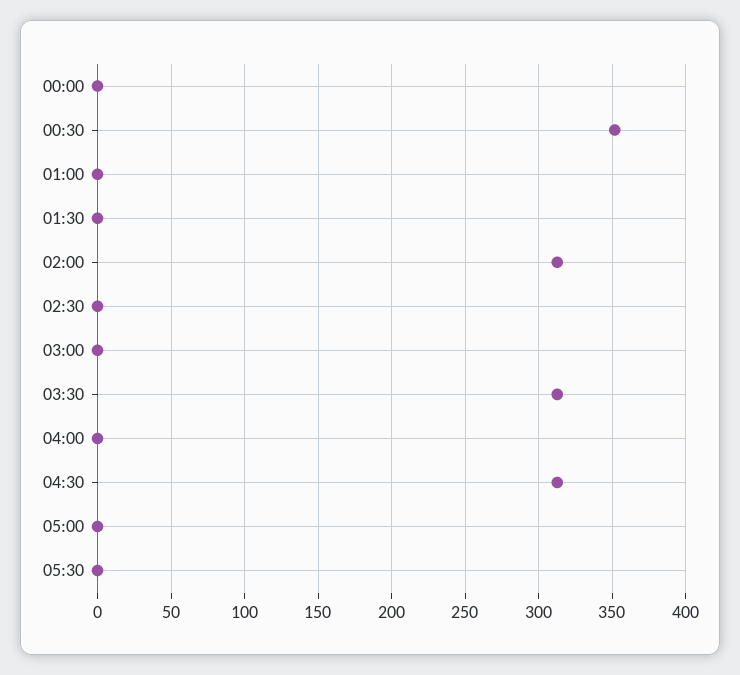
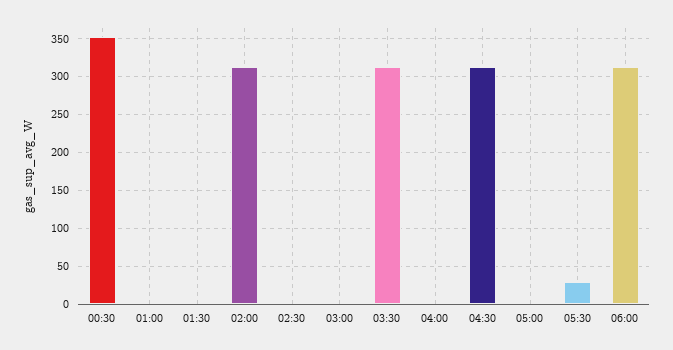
00:00: 0 -> none
05:30: 0 -> 30
06:00: none -> 310

